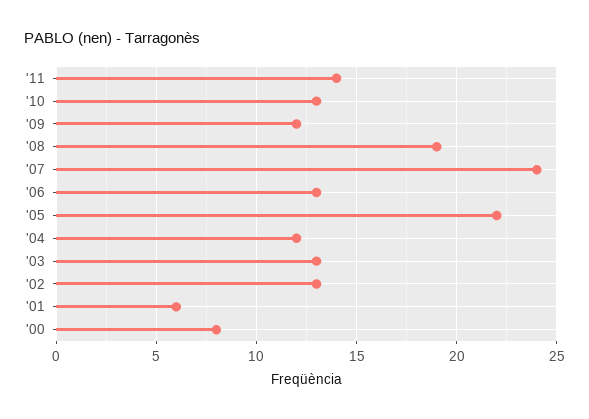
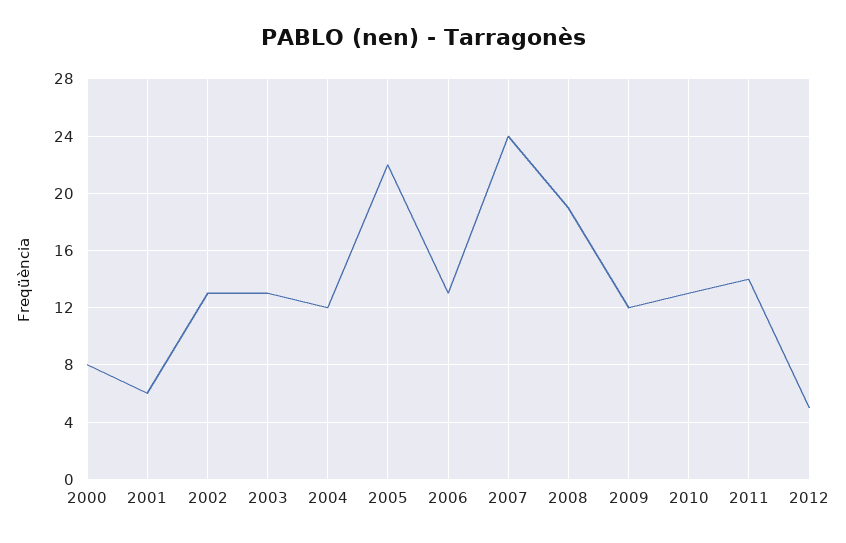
2012: none -> 5

